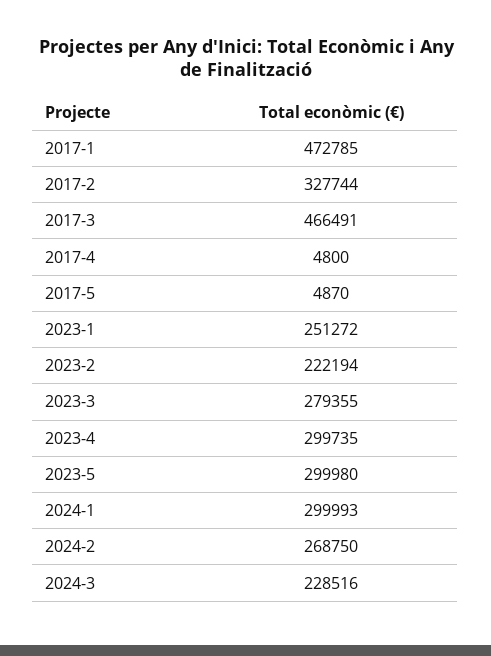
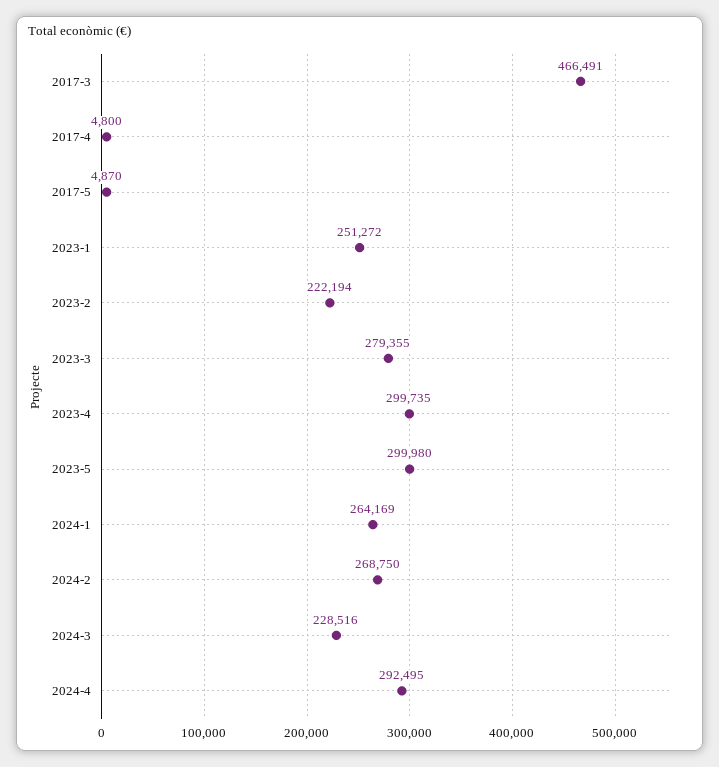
2017-1: 472785 -> none
2017-2: 327744 -> none
2024-1: 299993 -> 264169
2024-4: none -> 292495

